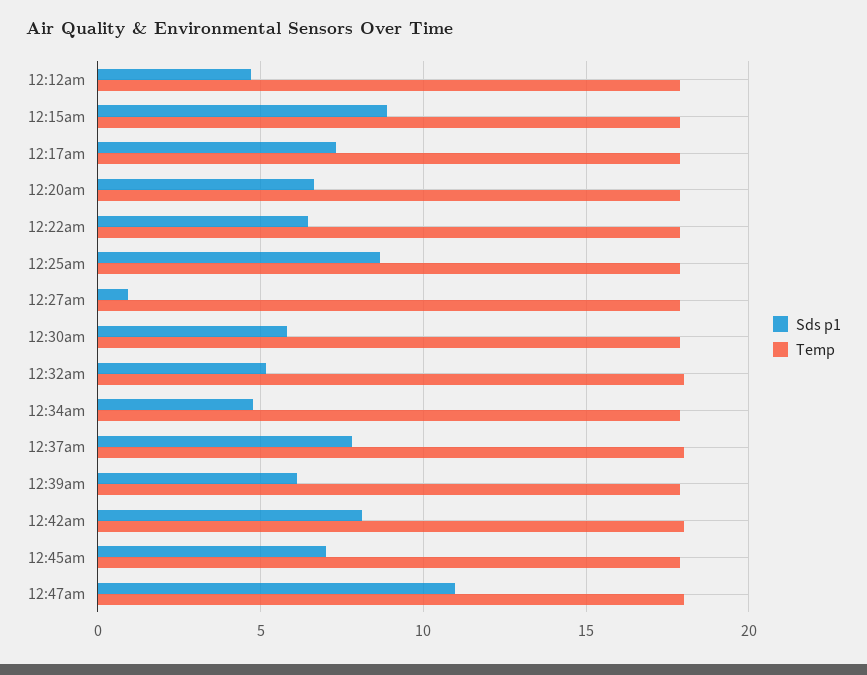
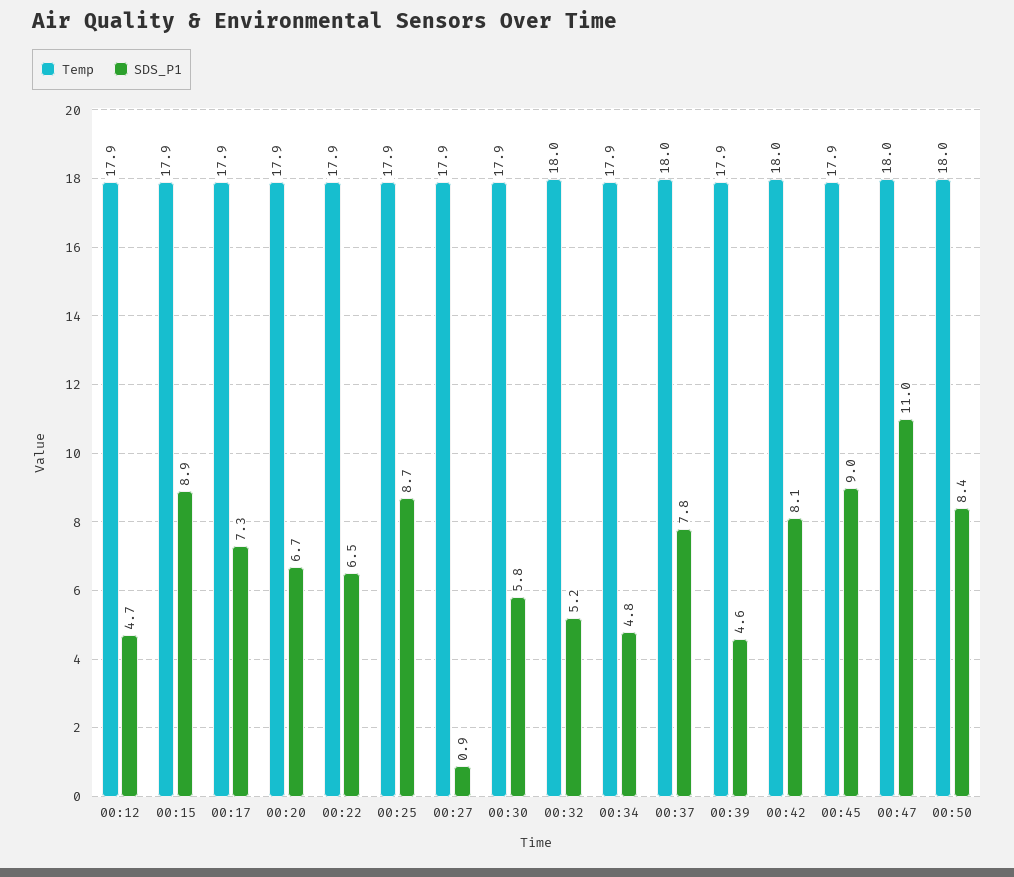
Sds p1, 12:39am: 6 -> 4.6
Sds p1, 12:45am: 7 -> 9
Temp, 00:50: none -> 18
Sds p1, 00:50: none -> 8.4

